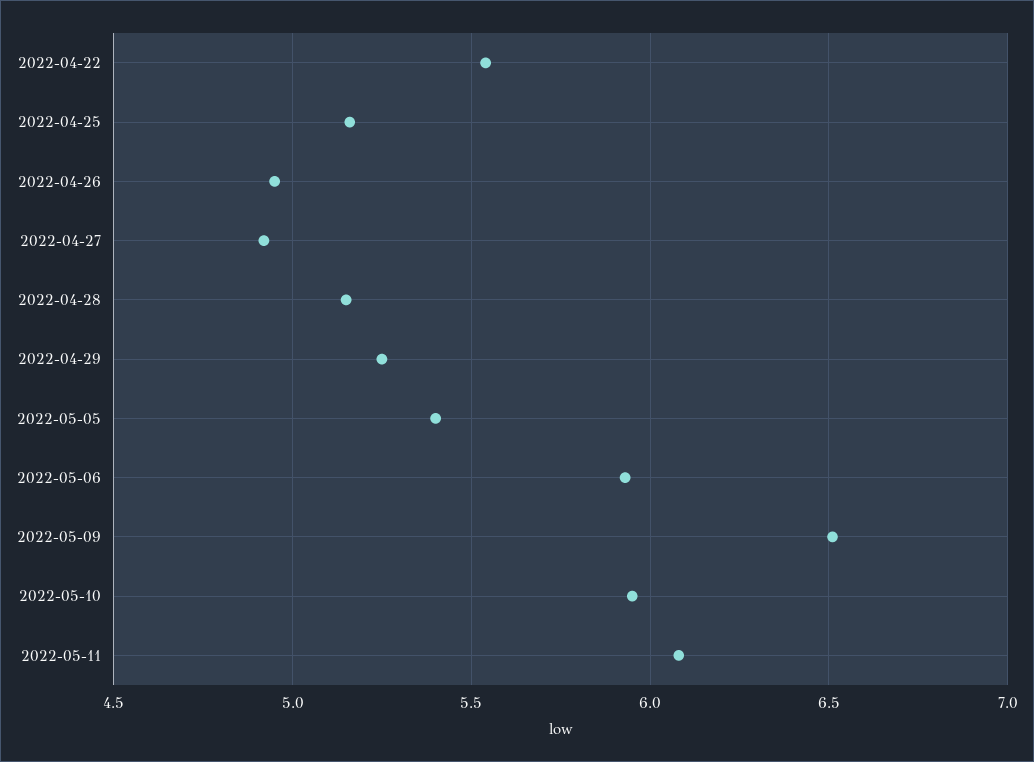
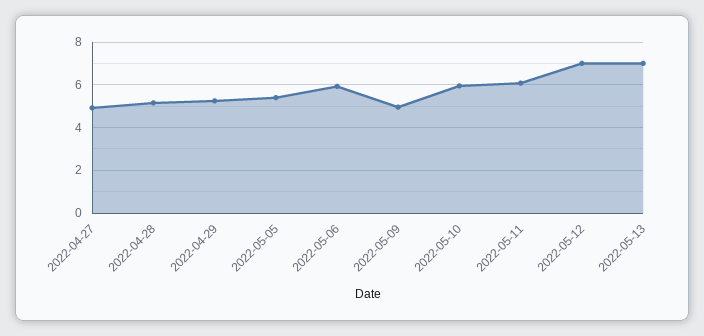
2022-04-22: 5.55 -> none
2022-04-25: 5.15 -> none
2022-04-26: 4.95 -> none
2022-05-09: 6.5 -> 5
2022-05-12: none -> 7
2022-05-13: none -> 7

